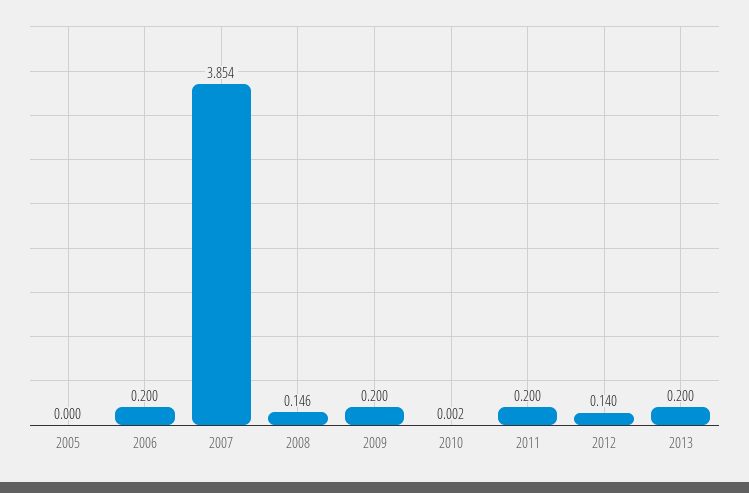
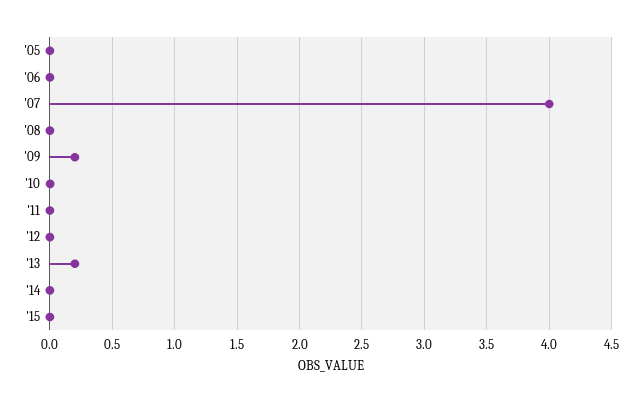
2006: 0.2 -> 0
2007: 3.854 -> 4
2008: 0.146 -> 0
2011: 0.2 -> 0
2012: 0.14 -> 0
'14: none -> 0
'15: none -> 0

